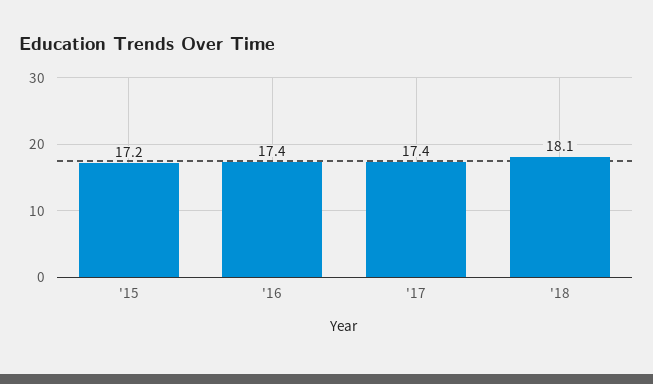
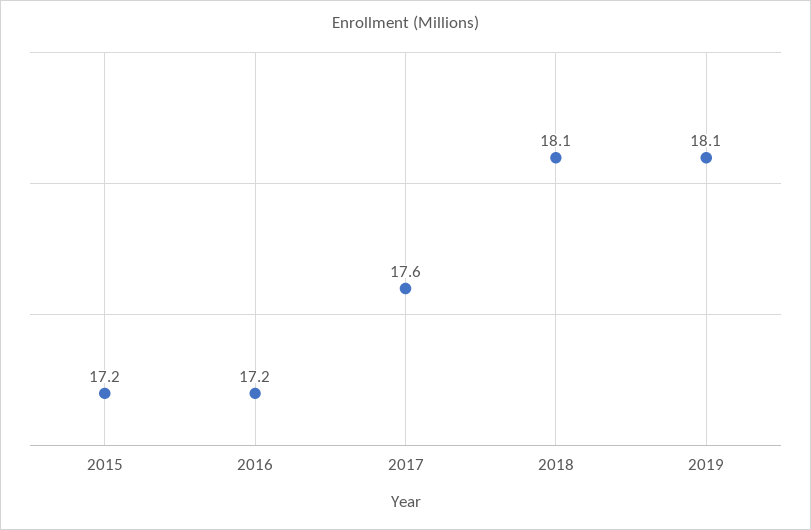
'16: 17.4 -> 17.2
'17: 17.4 -> 17.6
2019: none -> 18.1

